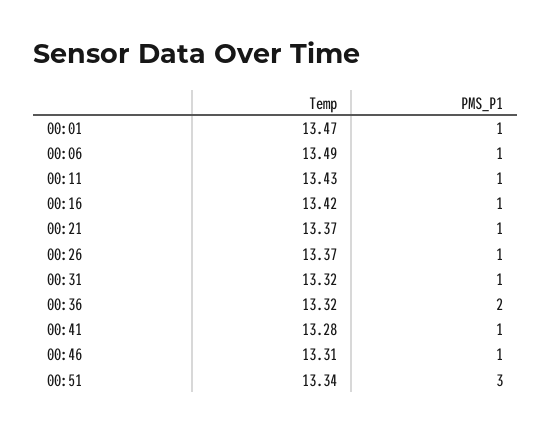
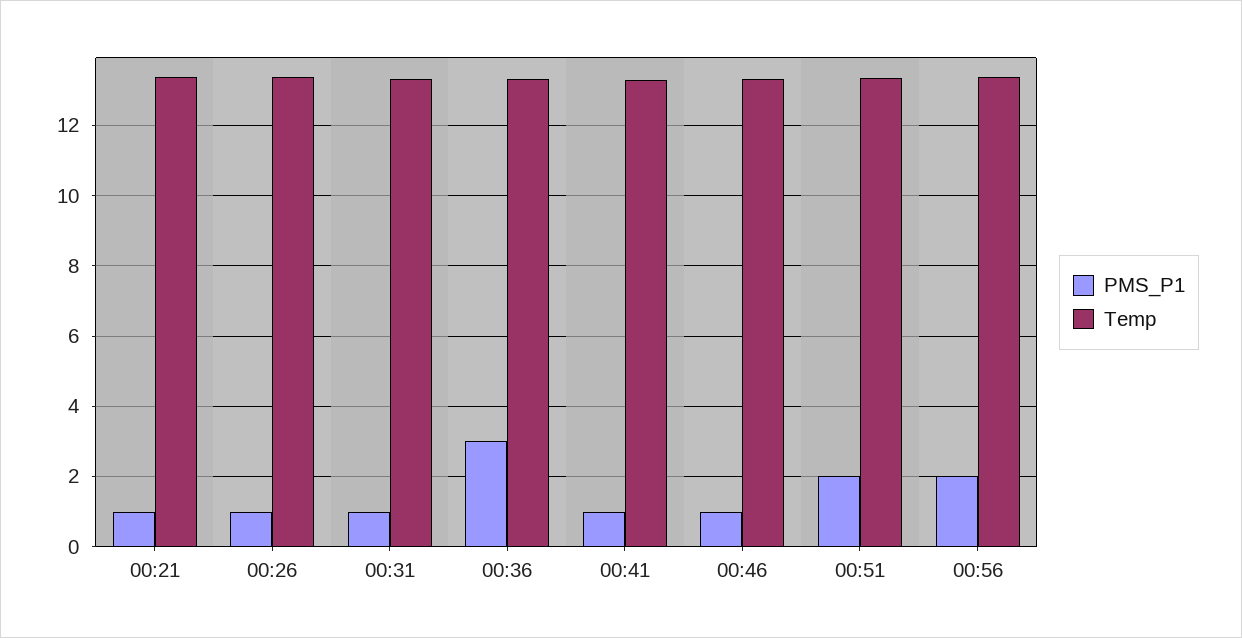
Temp, 00:01: 13.47 -> none
PMS_P1, 00:01: 1 -> none
Temp, 00:06: 13.49 -> none
PMS_P1, 00:06: 1 -> none
Temp, 00:11: 13.43 -> none
PMS_P1, 00:11: 1 -> none
Temp, 00:16: 13.42 -> none
PMS_P1, 00:16: 1 -> none
PMS_P1, 00:36: 2 -> 3
PMS_P1, 00:51: 3 -> 2
PMS_P1, 00:56: none -> 2
Temp, 00:56: none -> 13.4

